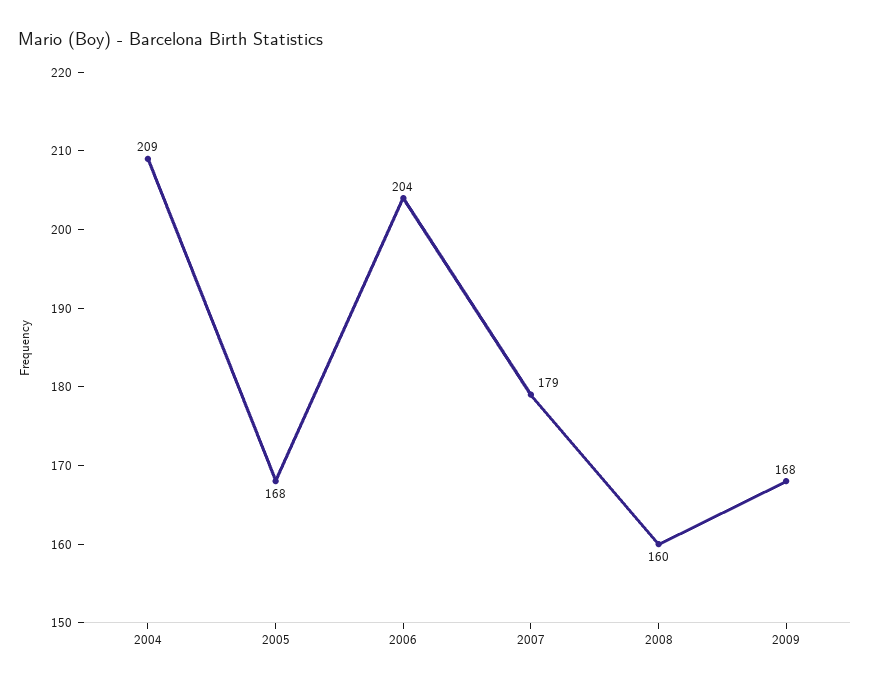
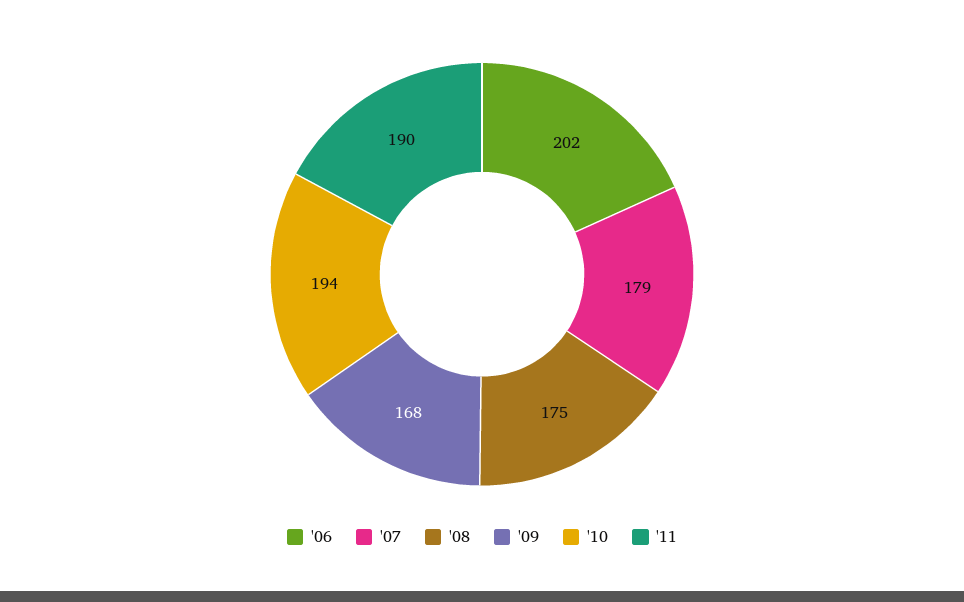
2004: 209 -> none
2005: 168 -> none
2006: 204 -> 202
2008: 160 -> 175
'10: none -> 194
'11: none -> 190

